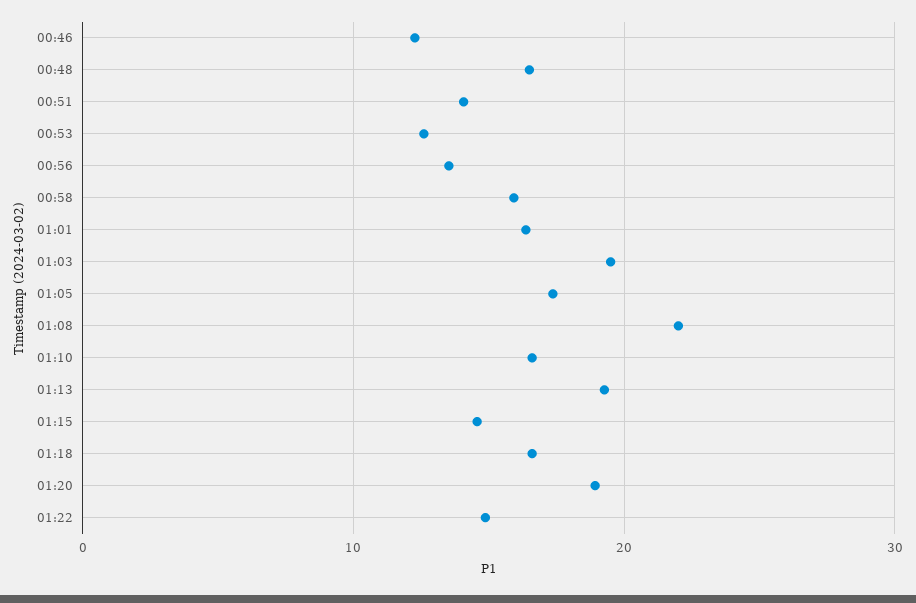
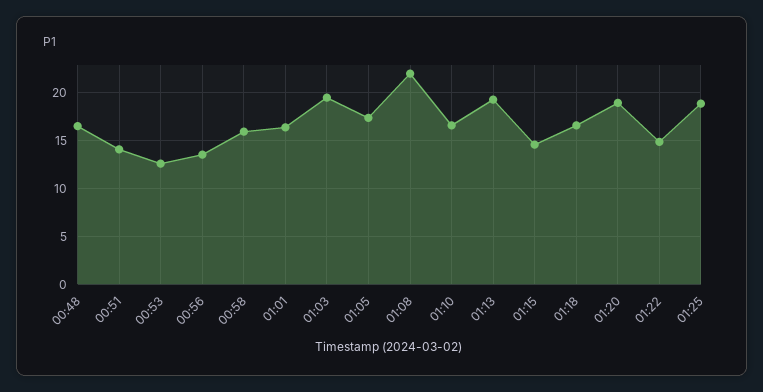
00:46: 12 -> none
01:25: none -> 19

